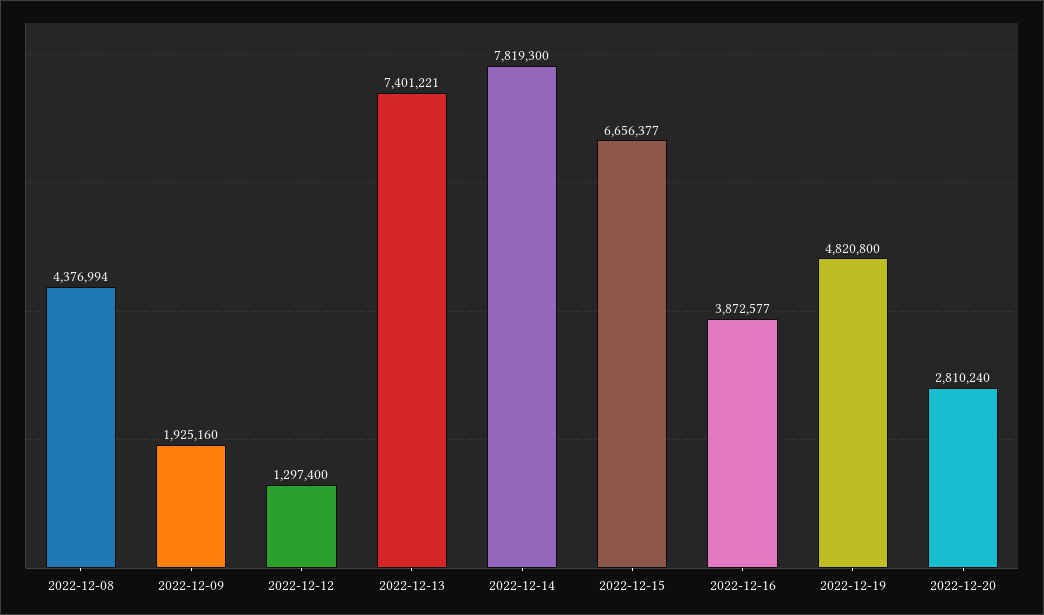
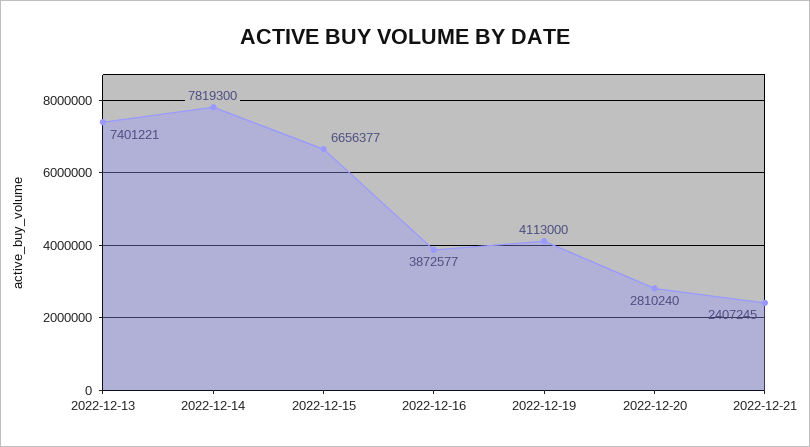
2022-12-08: 4376994 -> none
2022-12-09: 1925160 -> none
2022-12-12: 1297400 -> none
2022-12-19: 4820800 -> 4113000
2022-12-21: none -> 2407245

